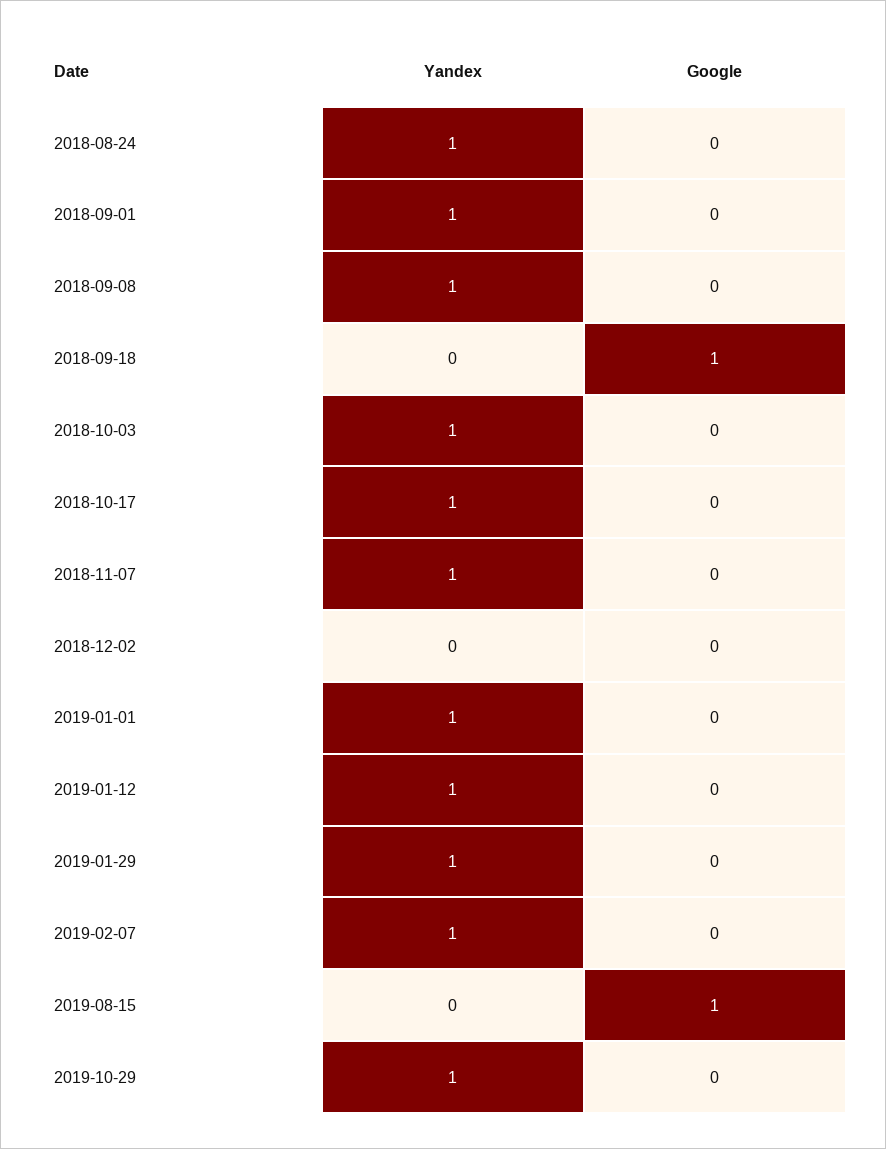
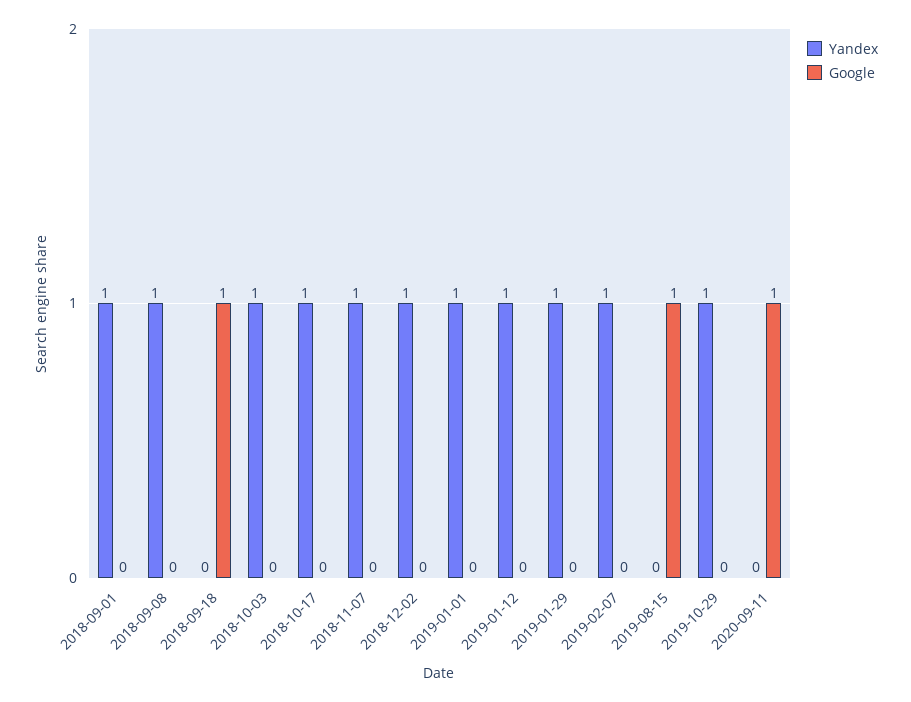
Yandex, 2018-08-24: 1 -> none
Google, 2018-08-24: 0 -> none
Yandex, 2018-12-02: 0 -> 1
Yandex, 2020-09-11: none -> 0
Google, 2020-09-11: none -> 1

